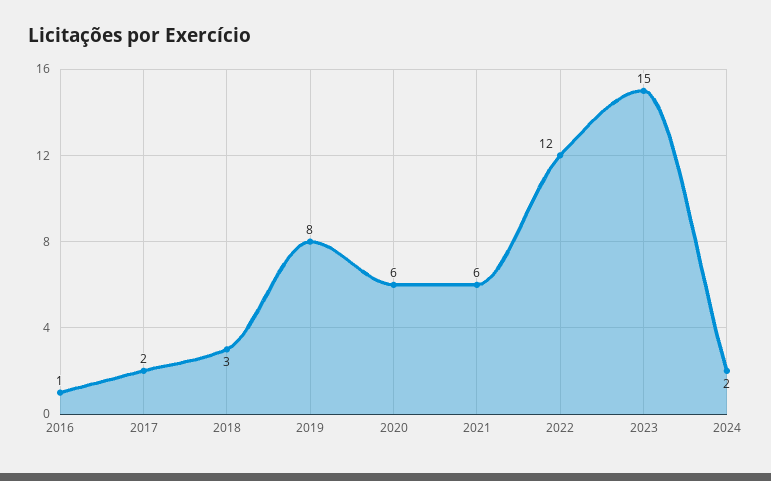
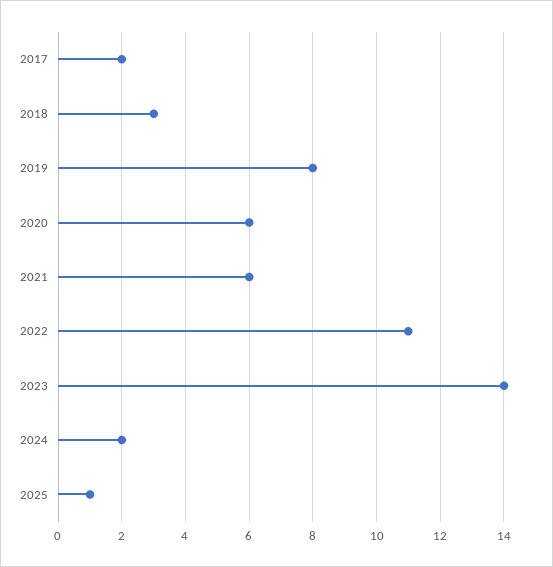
2016: 1 -> none
2022: 12 -> 11
2023: 15 -> 14
2025: none -> 1

